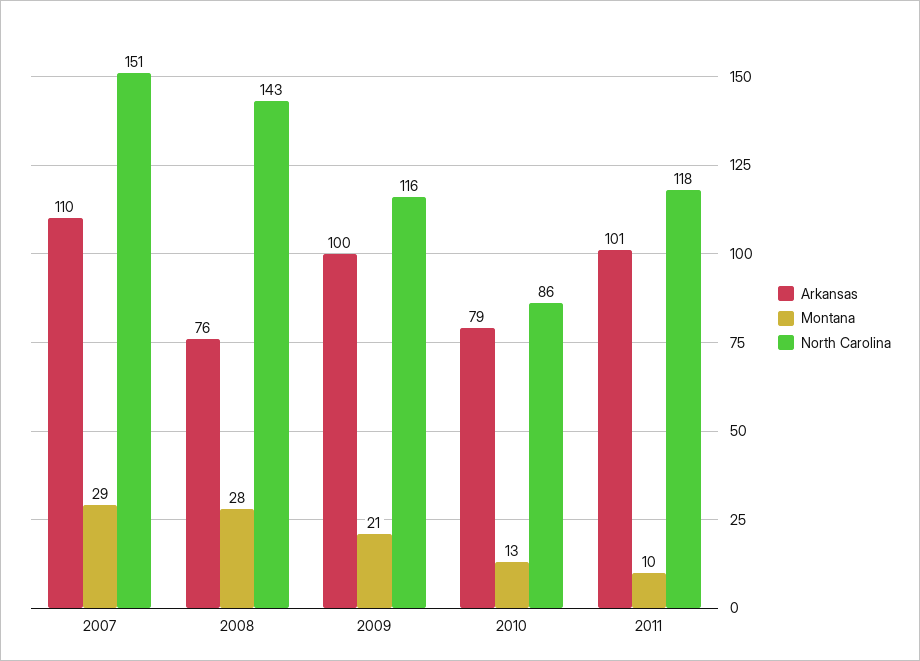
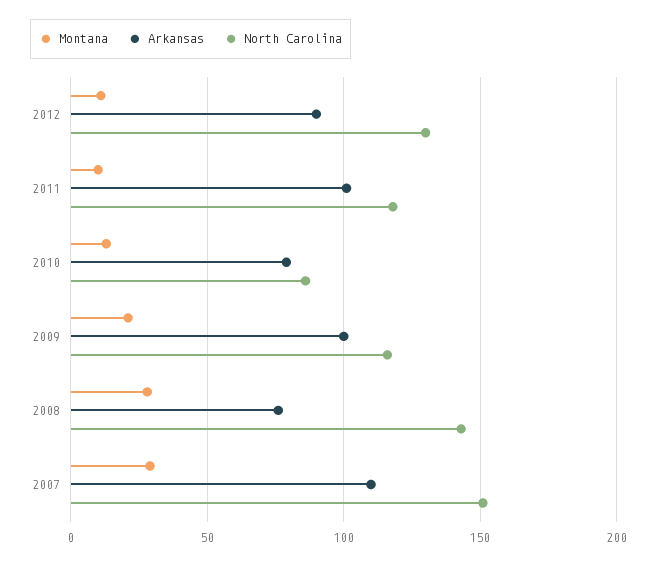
Montana, 2012: none -> 10
Arkansas, 2012: none -> 90
North Carolina, 2012: none -> 130

